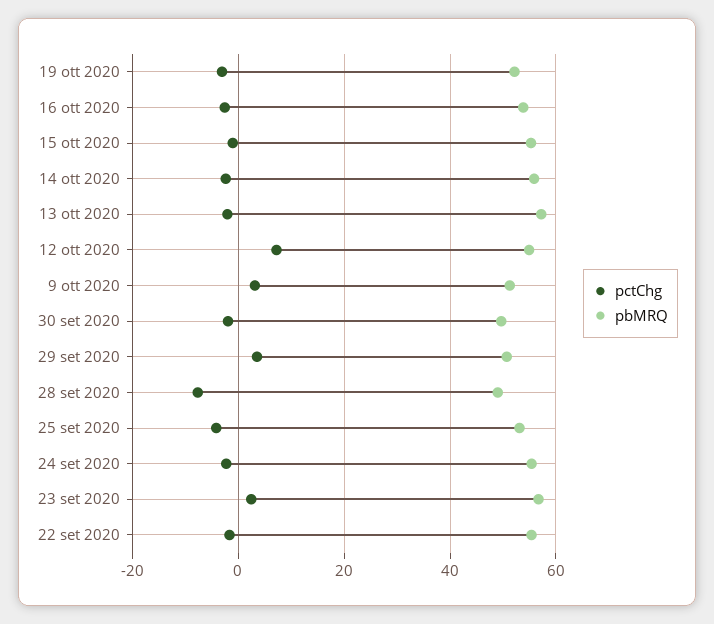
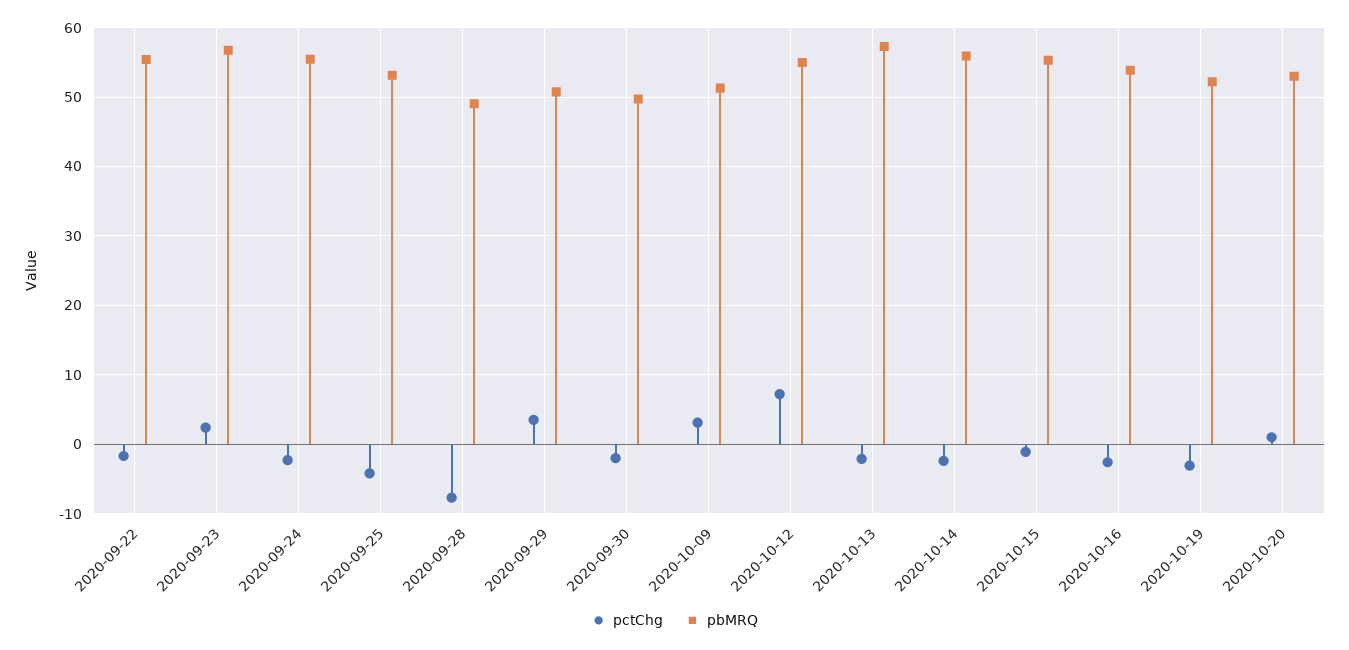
pctChg, 2020-10-20: none -> 1
pbMRQ, 2020-10-20: none -> 53

